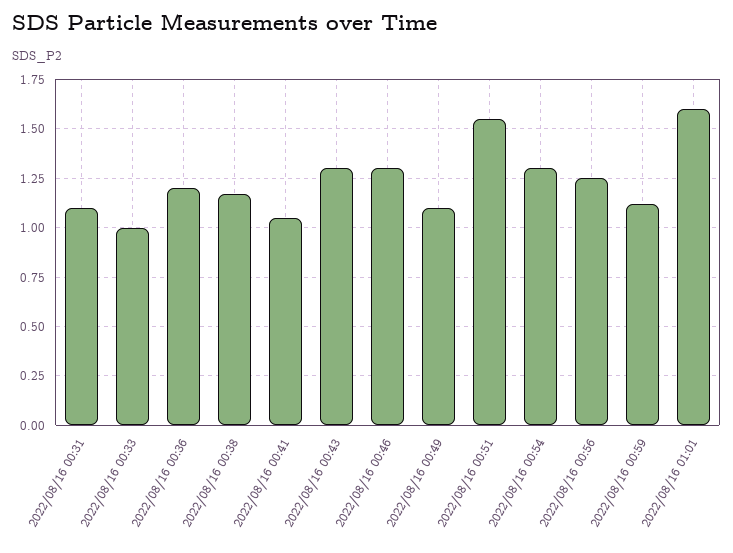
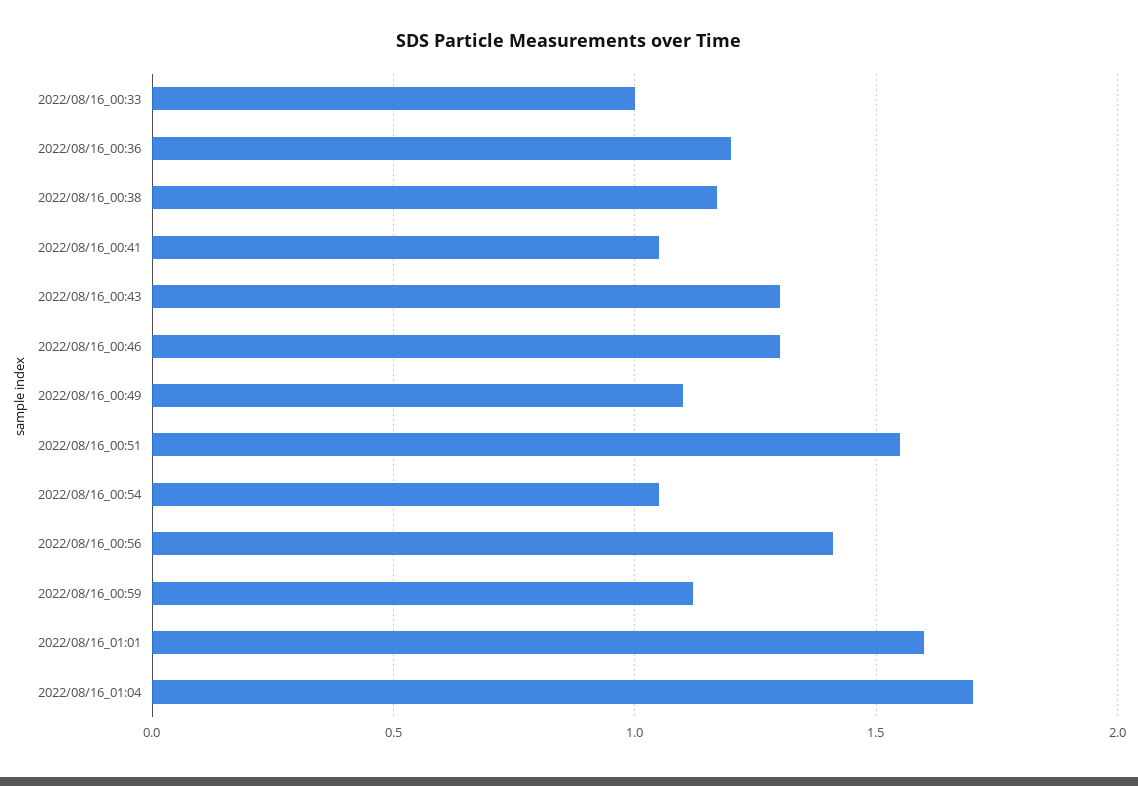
2022/08/16 00:31: 1.1 -> none
2022/08/16 00:54: 1.3 -> 1.05
2022/08/16 00:56: 1.25 -> 1.4
2022/08/16_01:04: none -> 1.7

